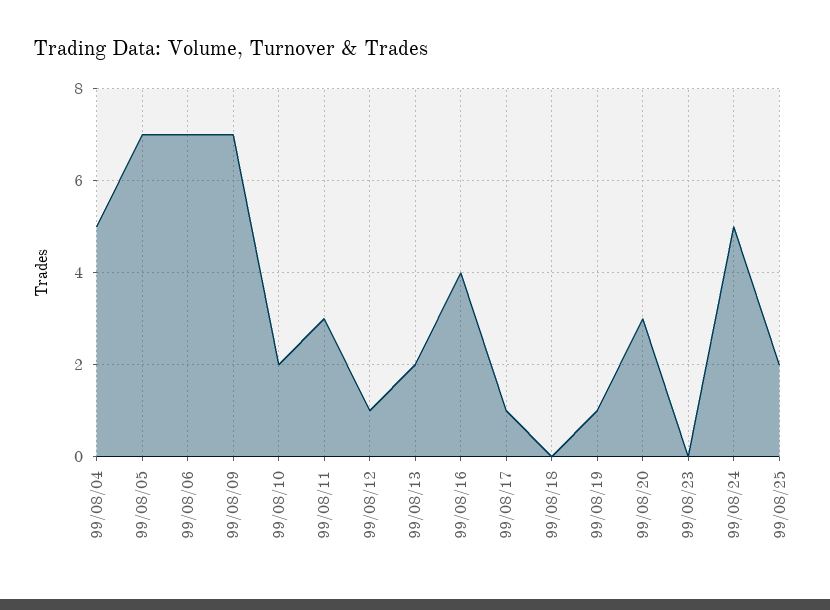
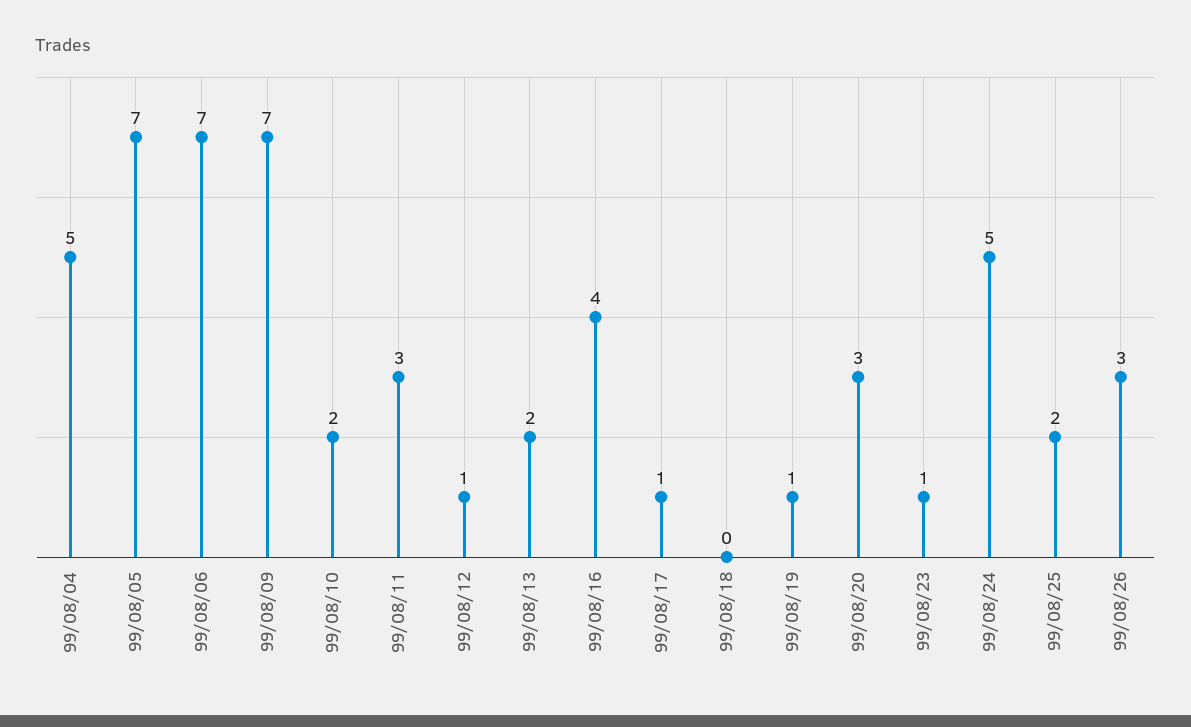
99/08/23: 0 -> 1
99/08/26: none -> 3

